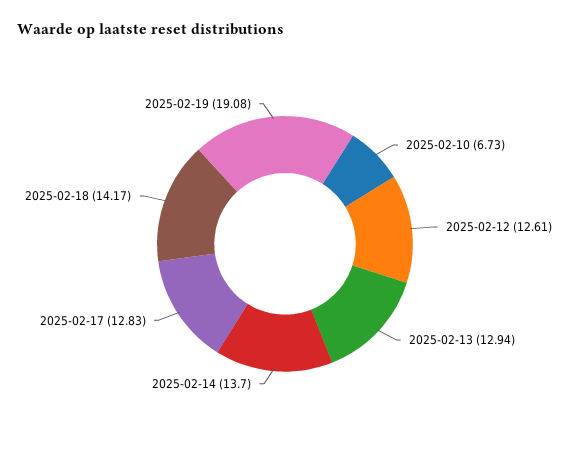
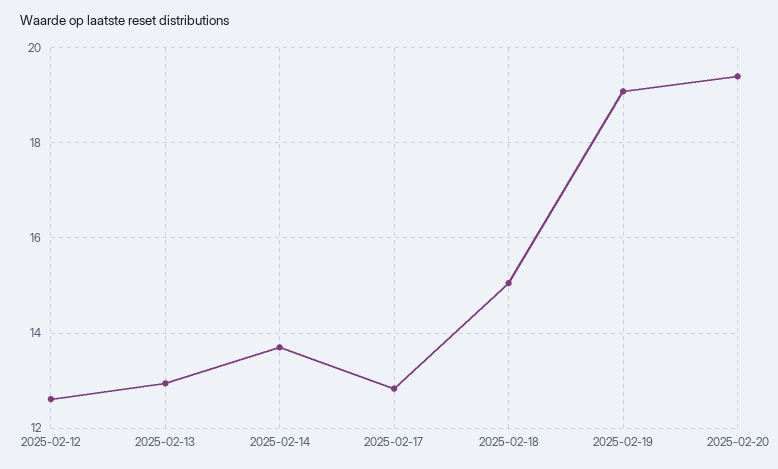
2025-02-10: 6.73 -> none
2025-02-18: 14.17 -> 15
2025-02-20: none -> 19.4

